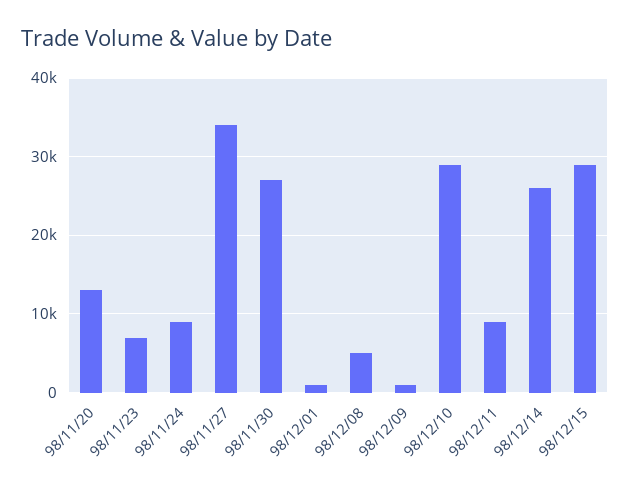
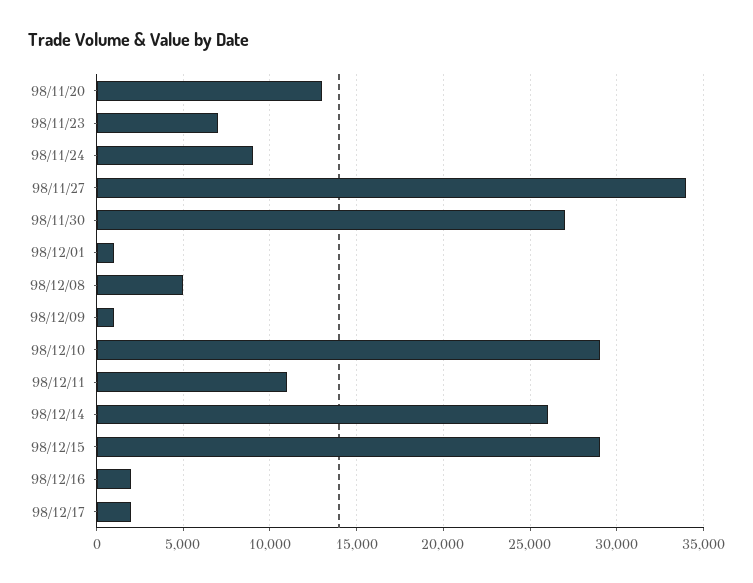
98/12/11: 9000 -> 11000
98/12/16: none -> 2000
98/12/17: none -> 2000

